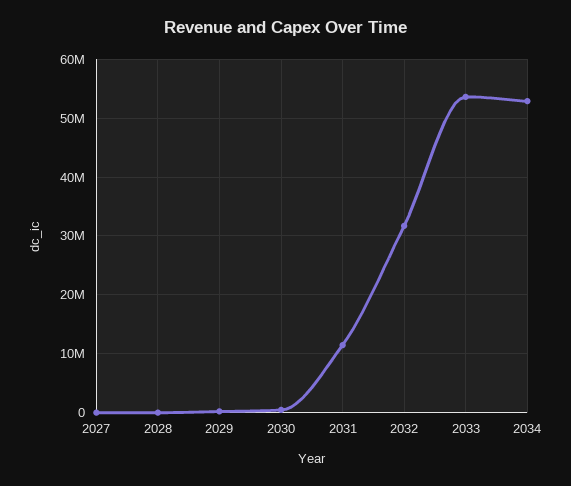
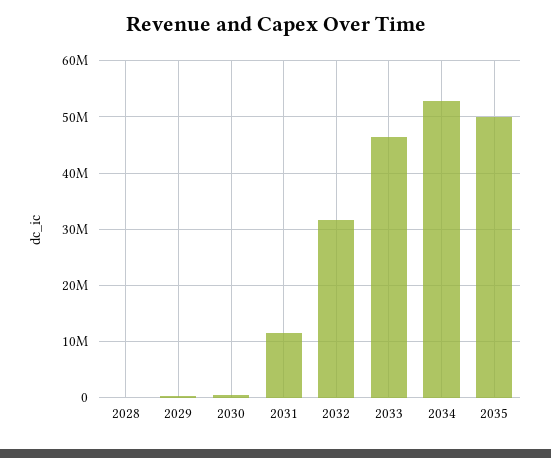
2027: 0 -> none
2033: 54000000 -> 46000000
2035: none -> 50000000

